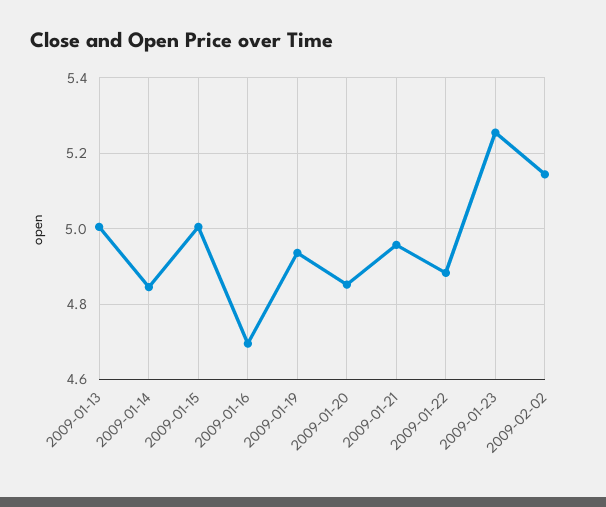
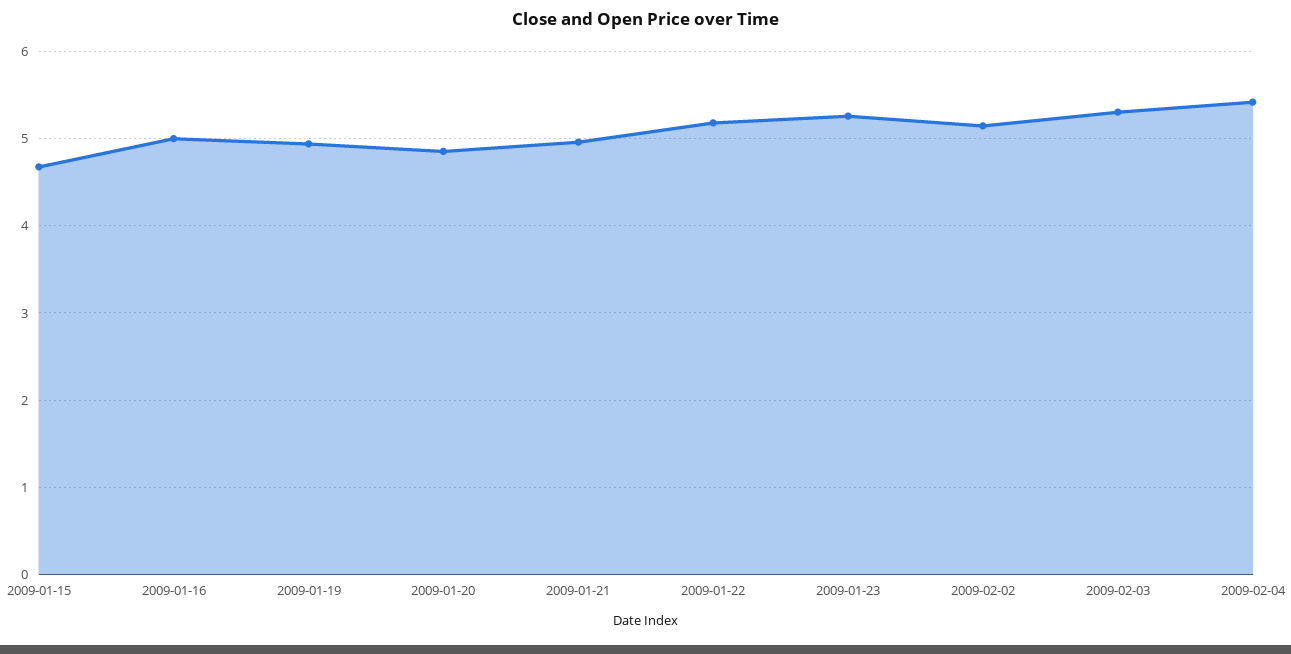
2009-01-13: 5 -> none
2009-01-14: 4.84 -> none
2009-01-15: 5 -> 4.7
2009-01-16: 4.7 -> 5
2009-01-22: 4.88 -> 5.2
2009-02-03: none -> 5.3
2009-02-04: none -> 5.4

